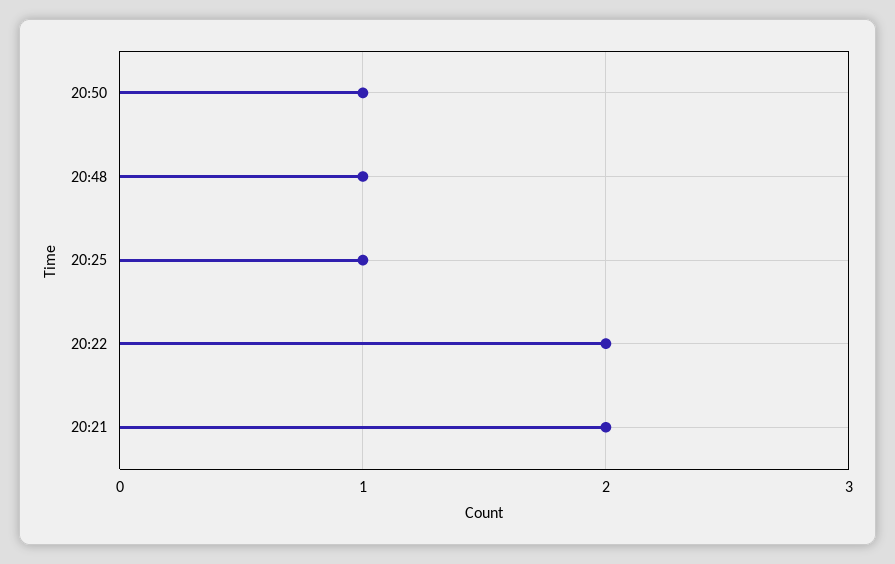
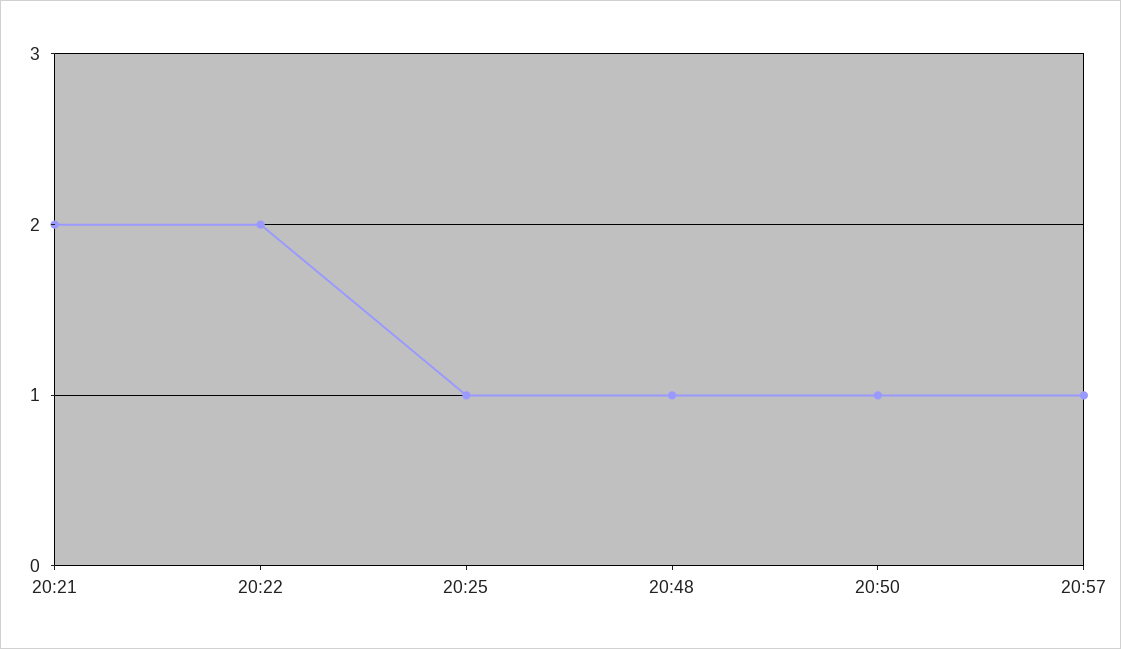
20:57: none -> 1

